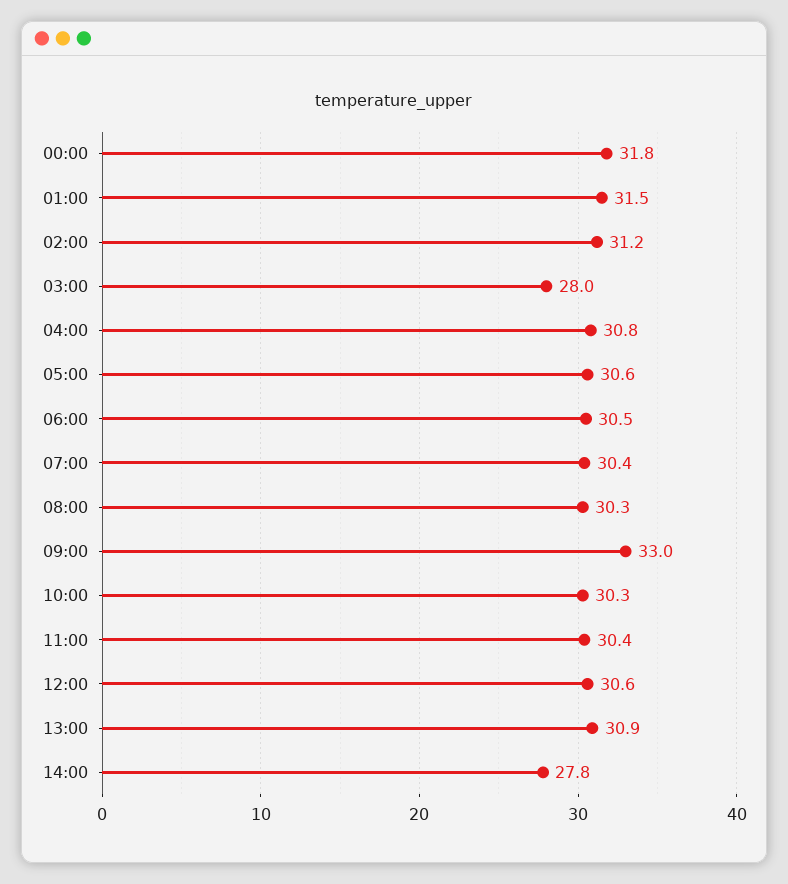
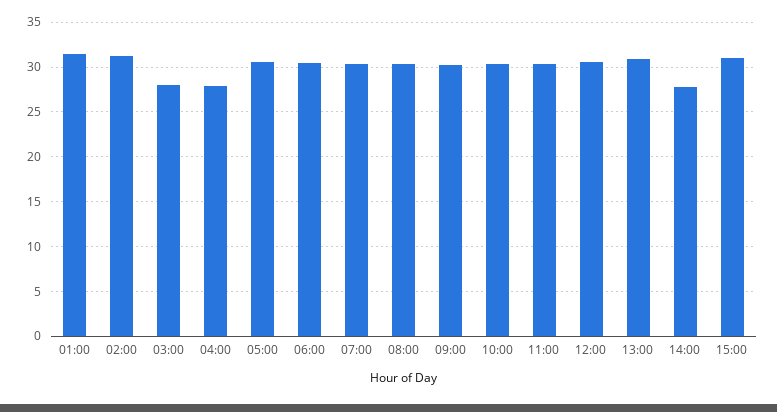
00:00: 31.8 -> none
04:00: 30.8 -> 28
09:00: 33 -> 30
15:00: none -> 31

